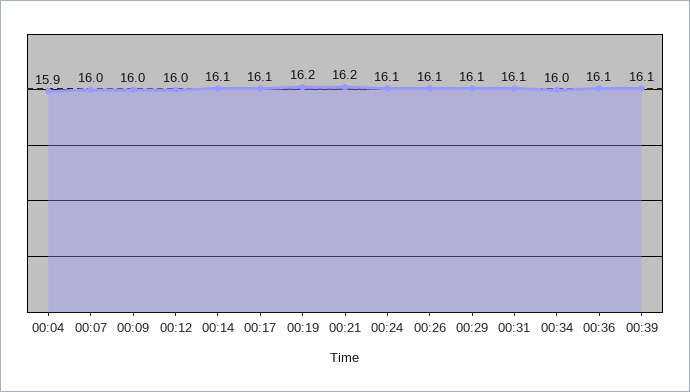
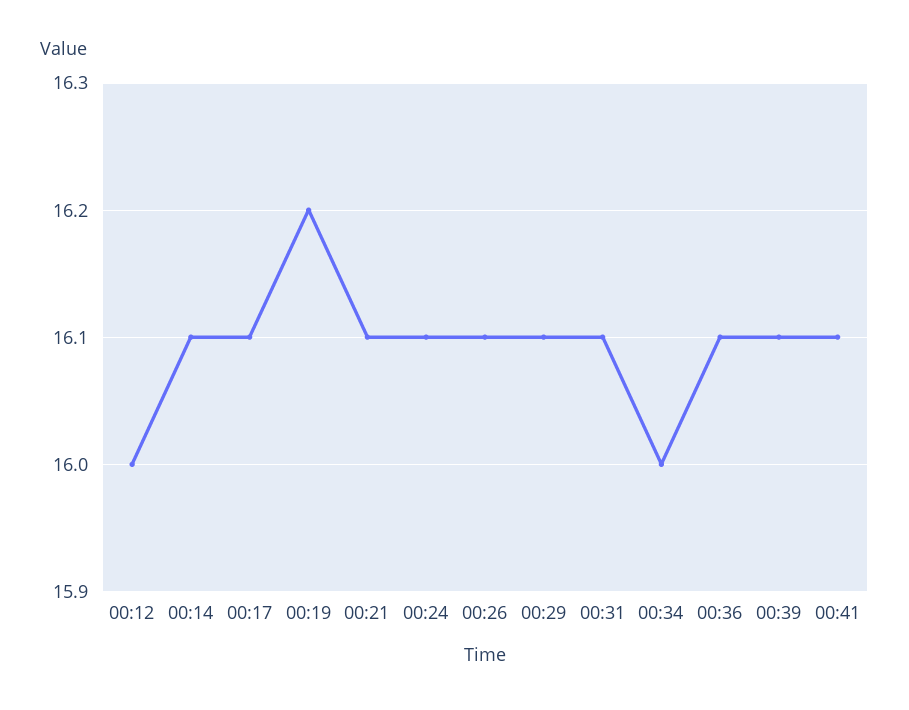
00:04: 15.9 -> none
00:07: 16 -> none
00:09: 16 -> none
00:21: 16.2 -> 16.1
00:41: none -> 16.1

